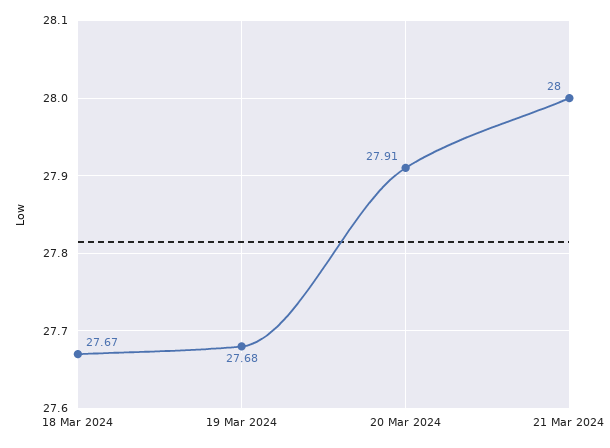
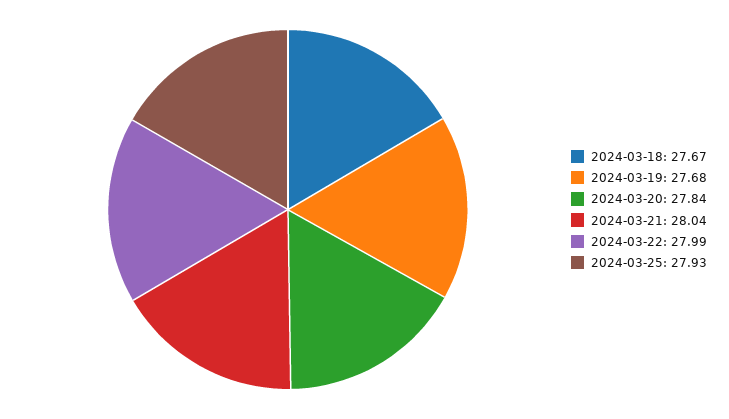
20 Mar 2024: 27.91 -> 27.84
21 Mar 2024: 28 -> 28.04
2024-03-22: none -> 27.99
2024-03-25: none -> 27.93

